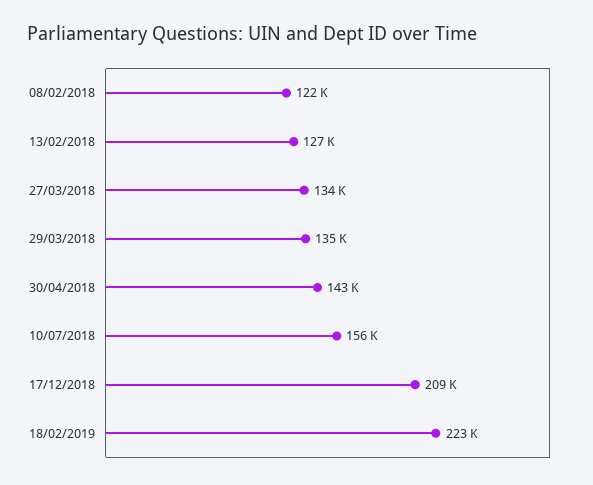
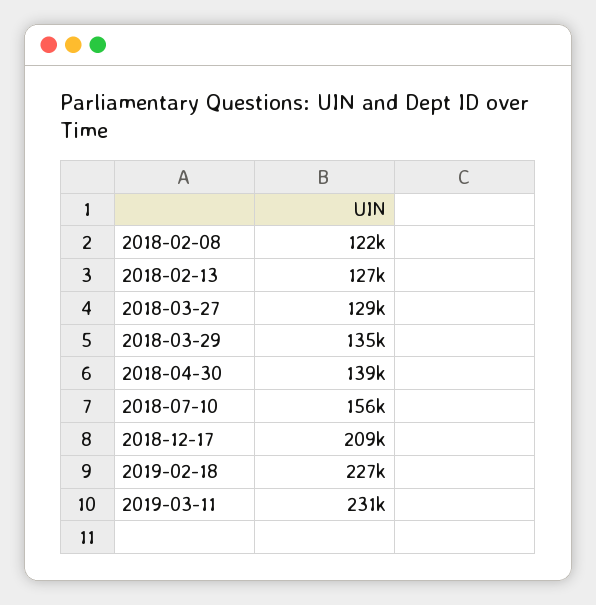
27/03/2018: 134000 -> 129000
30/04/2018: 143000 -> 139000
18/02/2019: 223000 -> 227000
2019-03-11: none -> 231000

